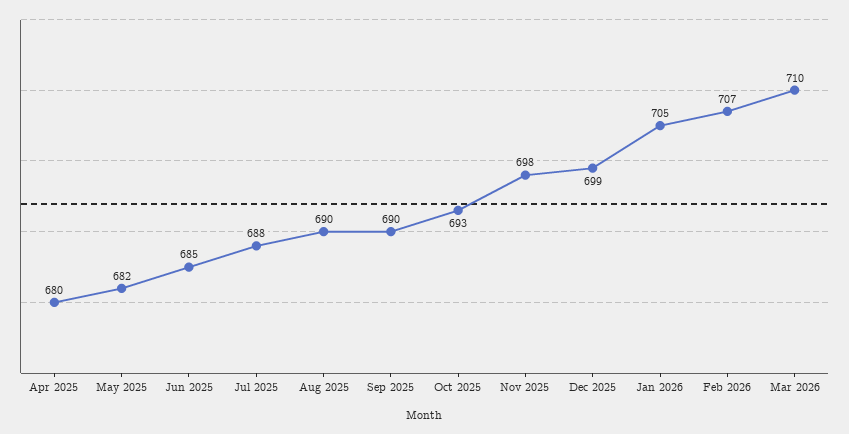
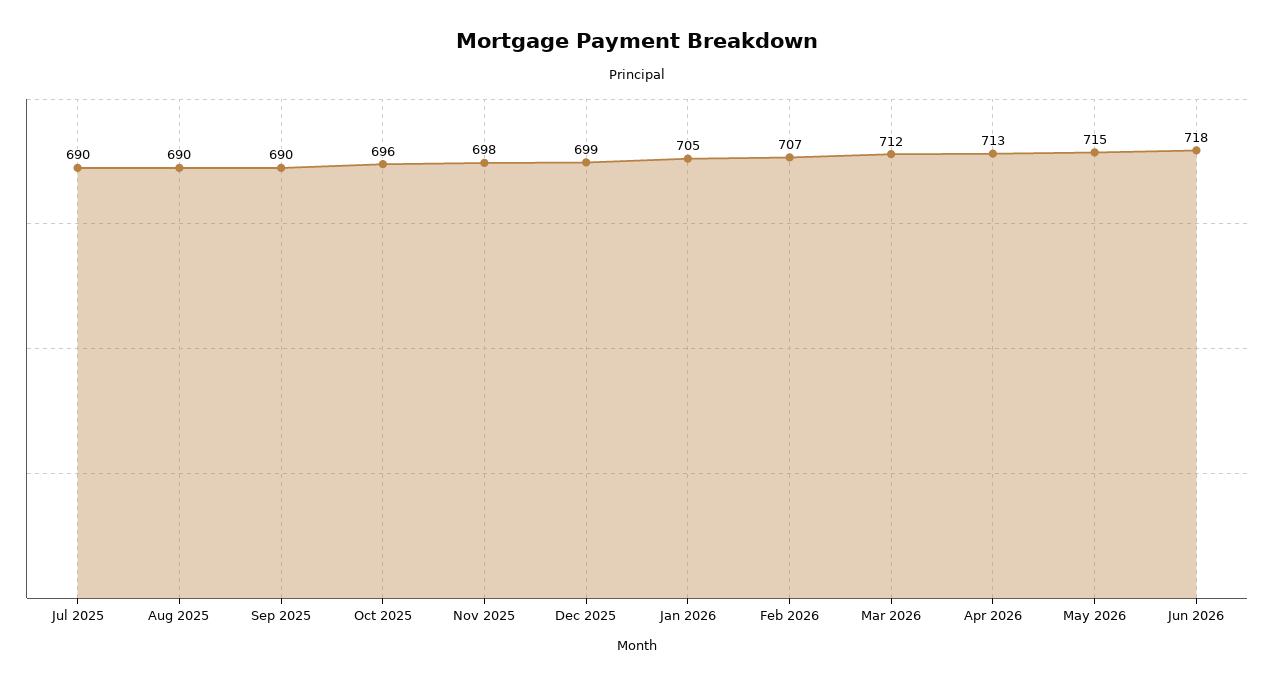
Apr 2025: 680 -> none
May 2025: 682 -> none
Jun 2025: 685 -> none
Jul 2025: 688 -> 690
Oct 2025: 693 -> 696
Mar 2026: 710 -> 712
Apr 2026: none -> 713
May 2026: none -> 715
Jun 2026: none -> 718

